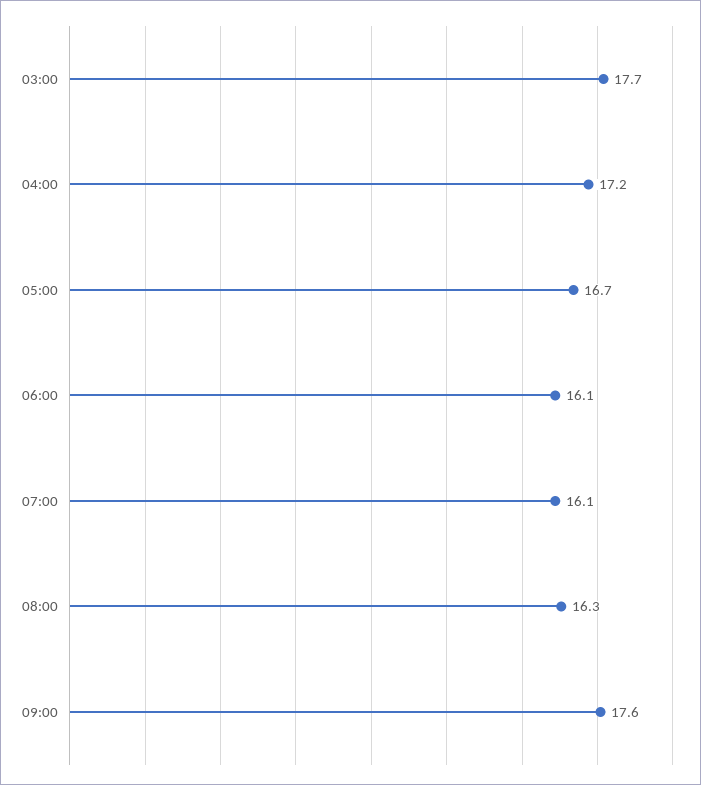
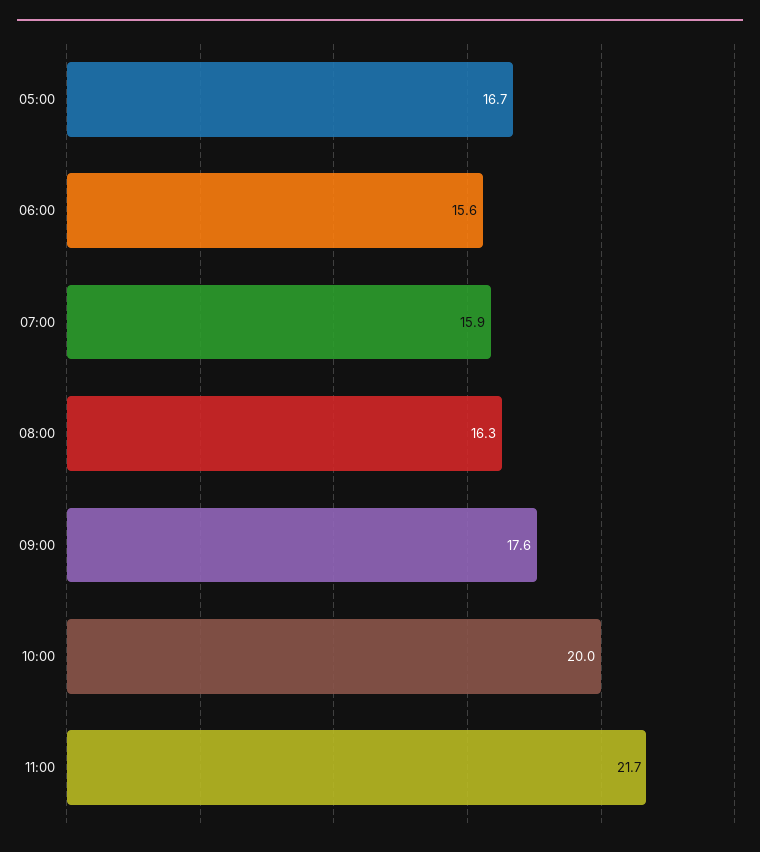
03:00: 17.7 -> none
04:00: 17.2 -> none
06:00: 16.1 -> 15.6
07:00: 16.1 -> 15.9
10:00: none -> 20
11:00: none -> 21.7

